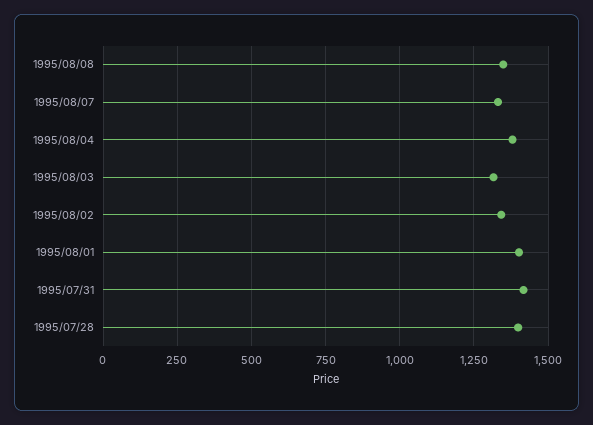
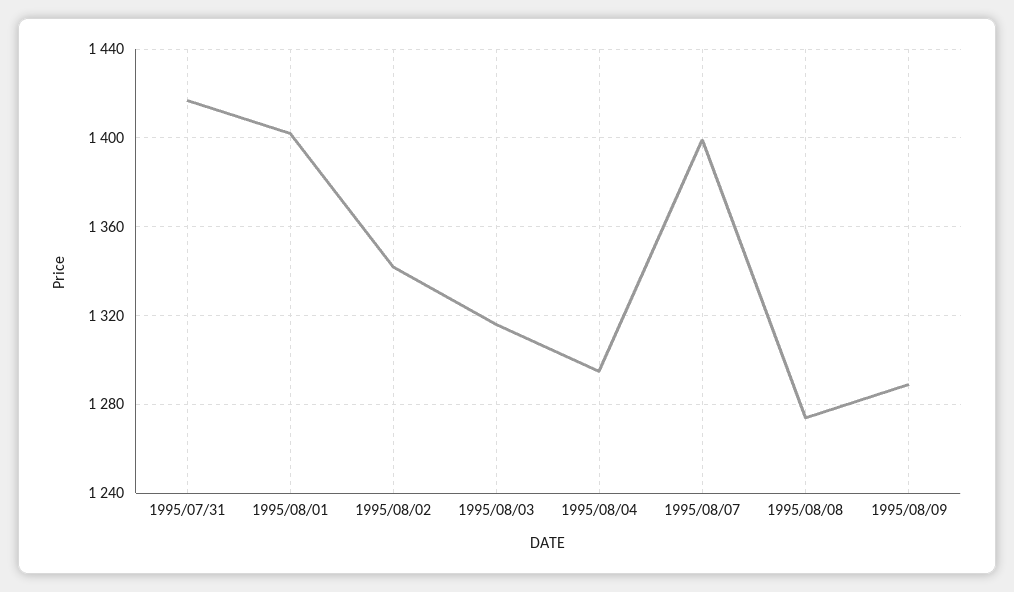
1995/08/08: 1350 -> 1275
1995/08/07: 1325 -> 1400
1995/08/04: 1375 -> 1295
1995/07/28: 1400 -> none
1995/08/09: none -> 1290

